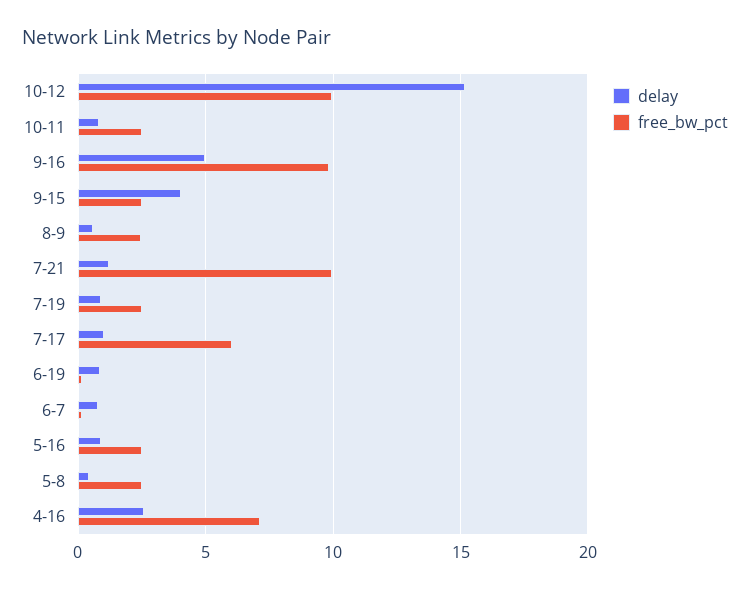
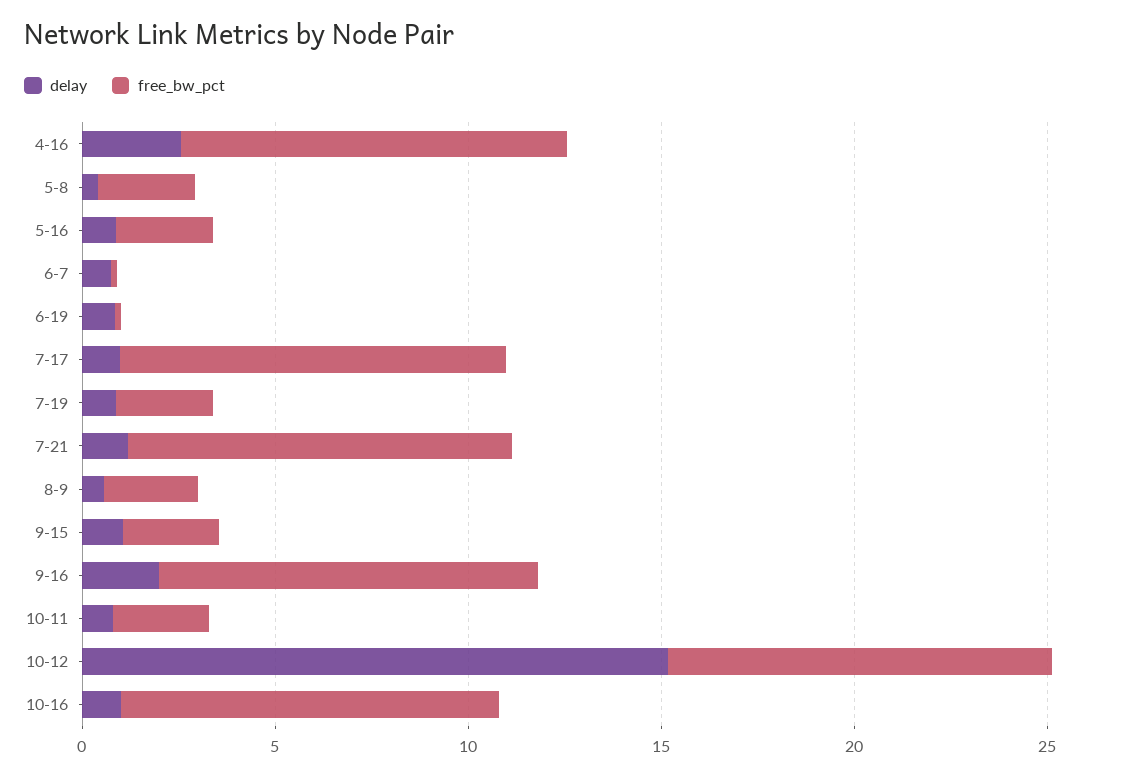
delay, 9-16: 5 -> 2
delay, 9-15: 4 -> 1
free_bw_pct, 7-17: 6 -> 10
free_bw_pct, 4-16: 7 -> 10
delay, 10-16: none -> 1
free_bw_pct, 10-16: none -> 10

